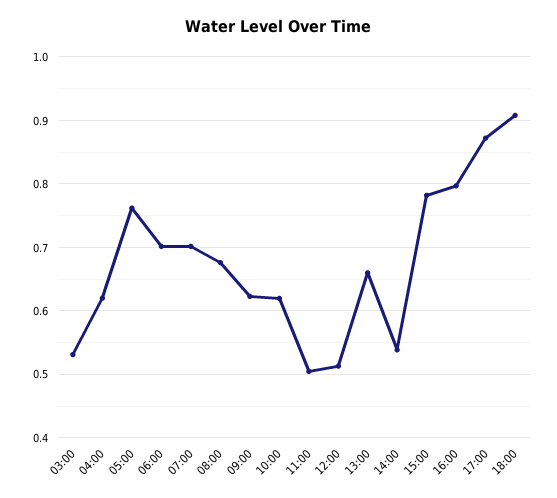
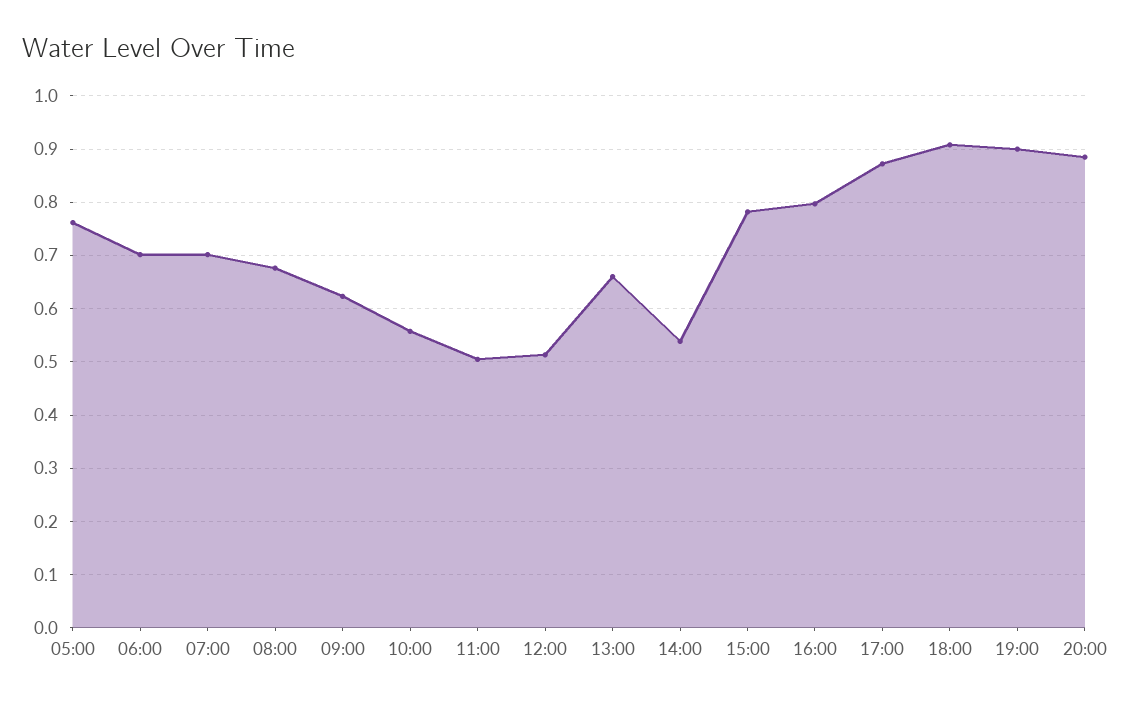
03:00: 0.53 -> none
04:00: 0.62 -> none
10:00: 0.62 -> 0.56
19:00: none -> 0.9
20:00: none -> 0.88

